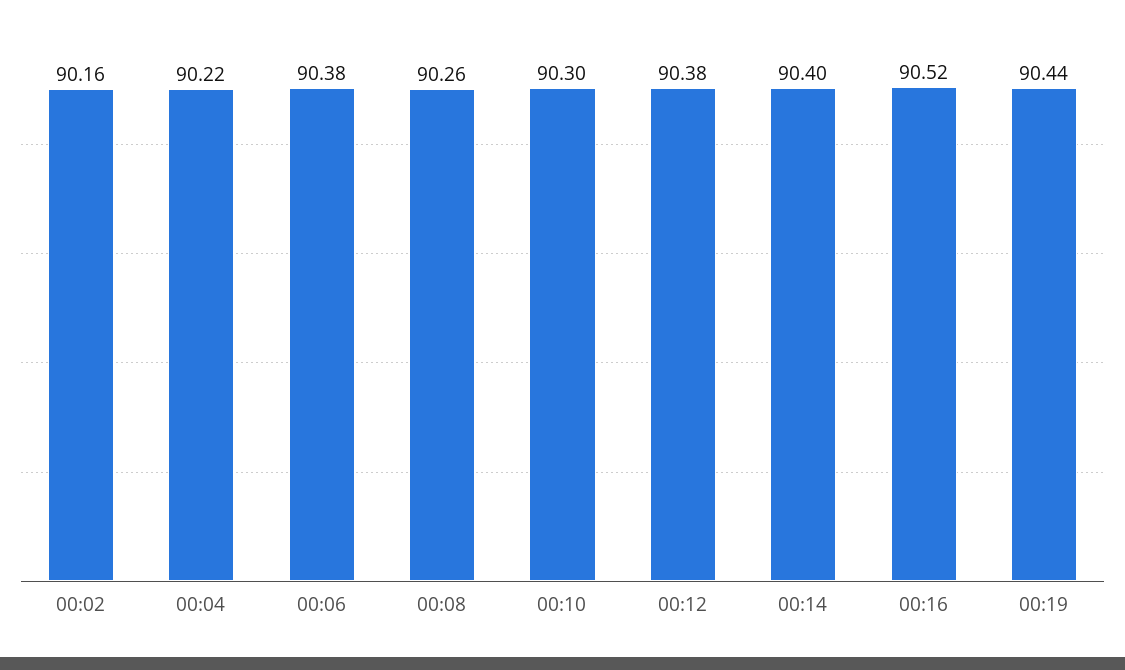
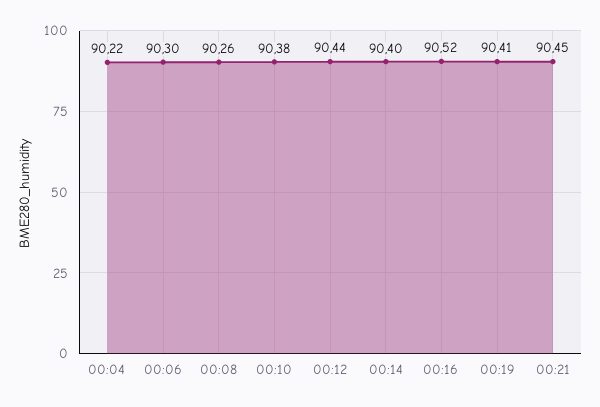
00:02: 90.16 -> none
00:06: 90.38 -> 90.3
00:10: 90.3 -> 90.38
00:12: 90.38 -> 90.44
00:19: 90.44 -> 90.41
00:21: none -> 90.45

